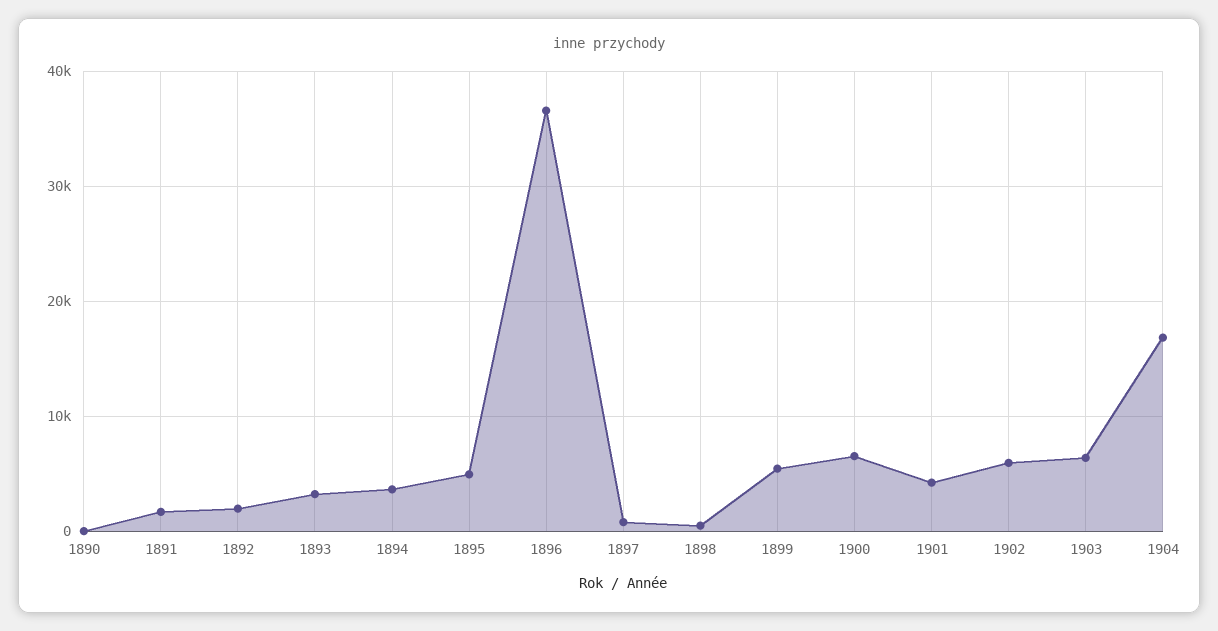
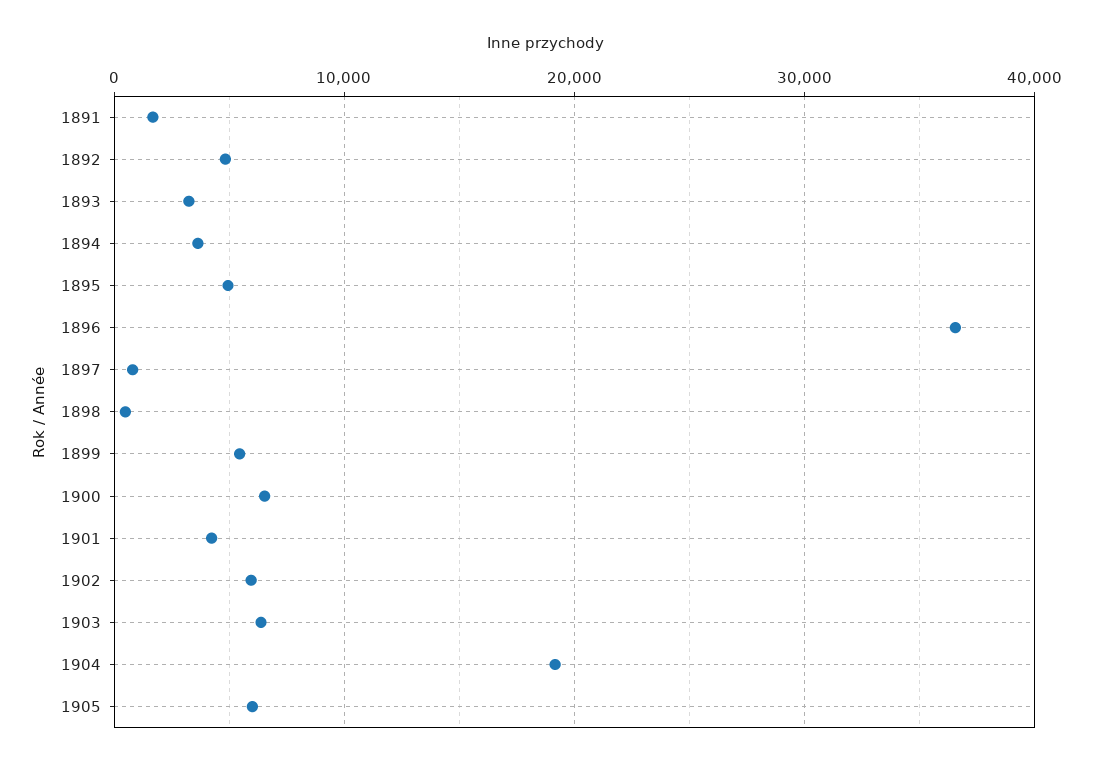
1890: 0 -> none
1892: 2000 -> 5000
1904: 17000 -> 19000
1905: none -> 6000

